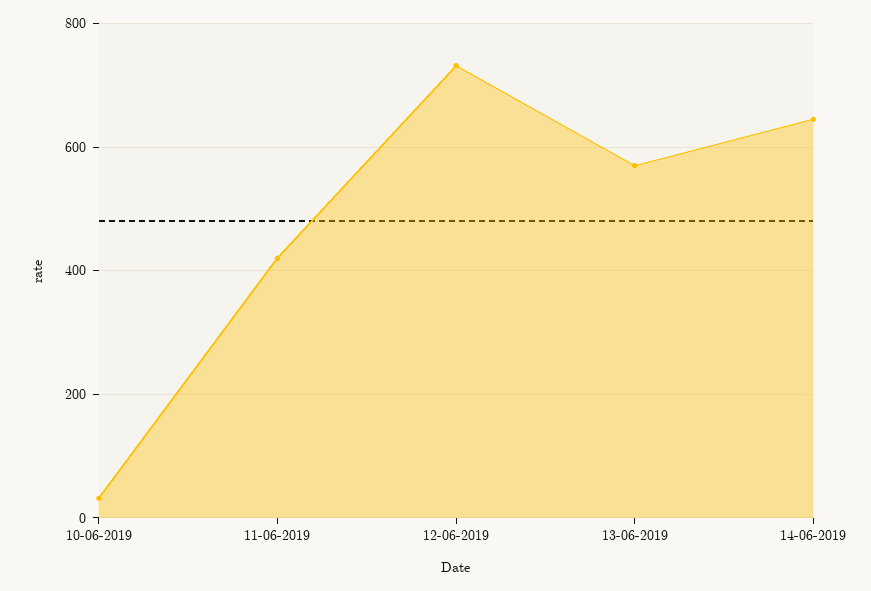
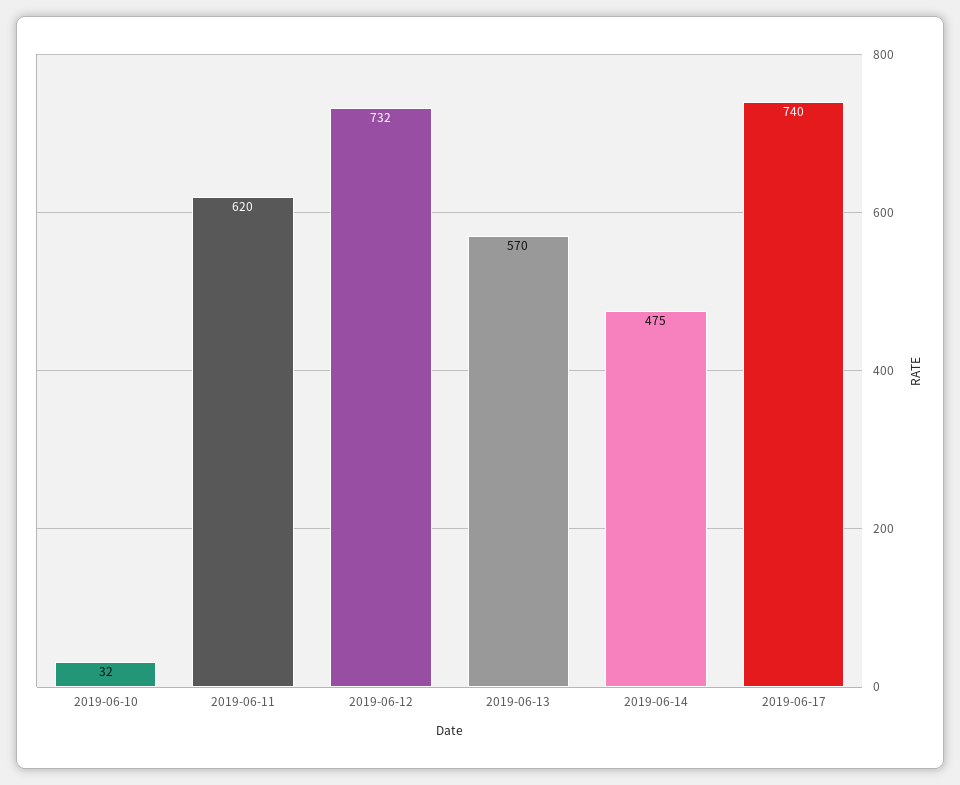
11-06-2019: 420 -> 620
14-06-2019: 640 -> 475
2019-06-17: none -> 740

